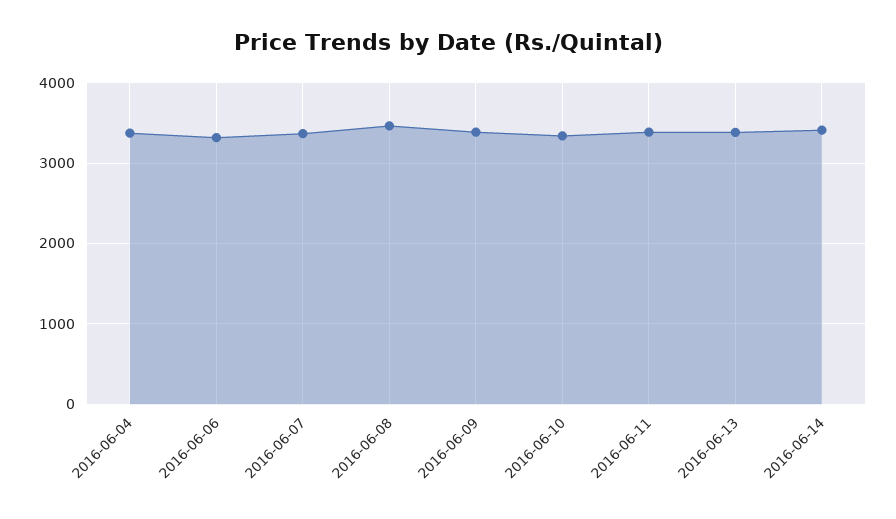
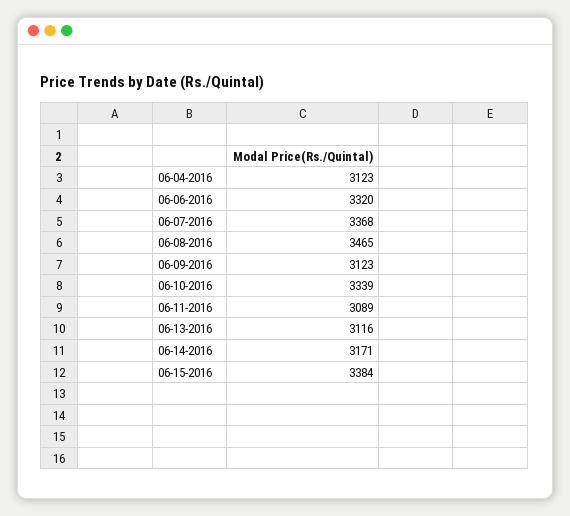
2016-06-04: 3400 -> 3123
2016-06-09: 3400 -> 3123
2016-06-11: 3400 -> 3089
2016-06-13: 3400 -> 3116
2016-06-14: 3400 -> 3171
06-15-2016: none -> 3384

